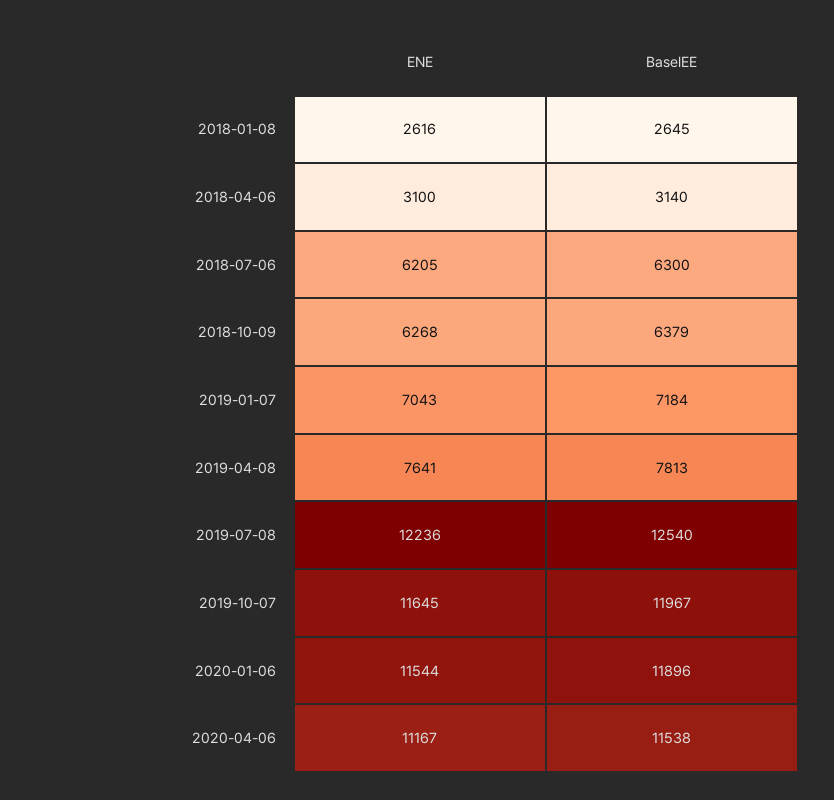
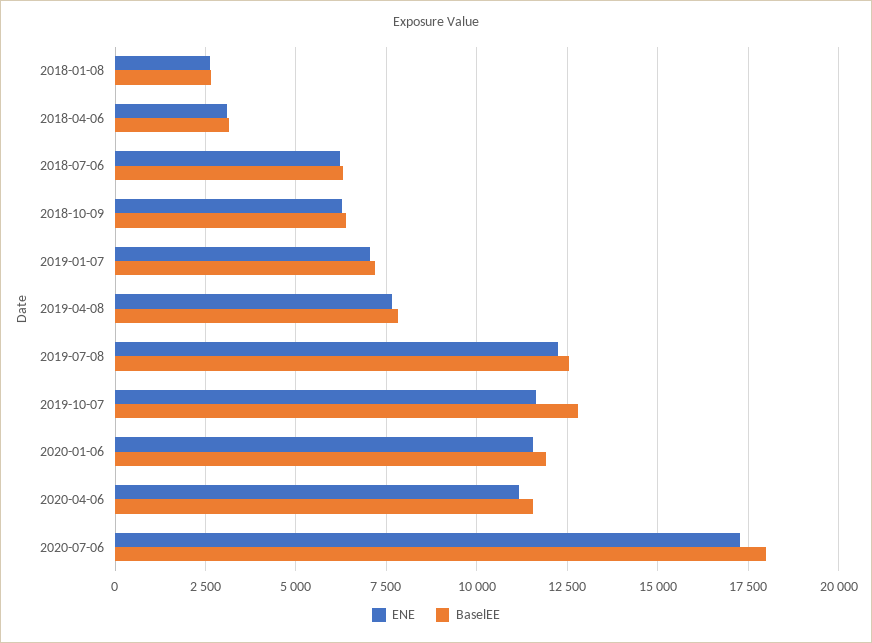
BaselEE, 2019-10-07: 11967 -> 12750
ENE, 2020-07-06: none -> 17250
BaselEE, 2020-07-06: none -> 18000

